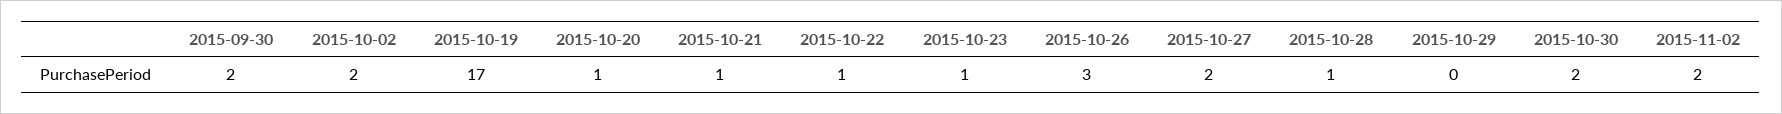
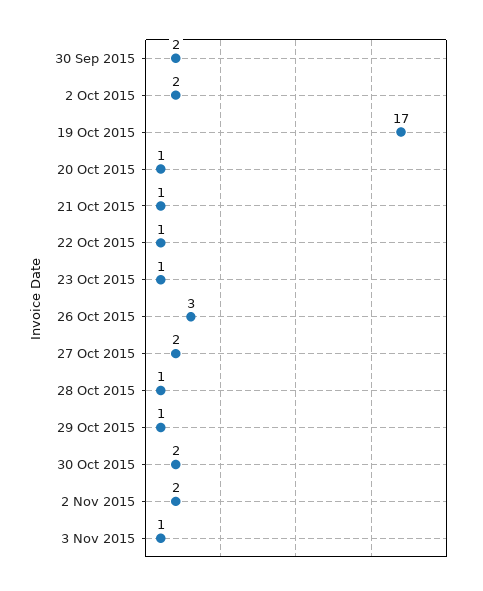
2015-10-29: 0 -> 1
3 Nov 2015: none -> 1

